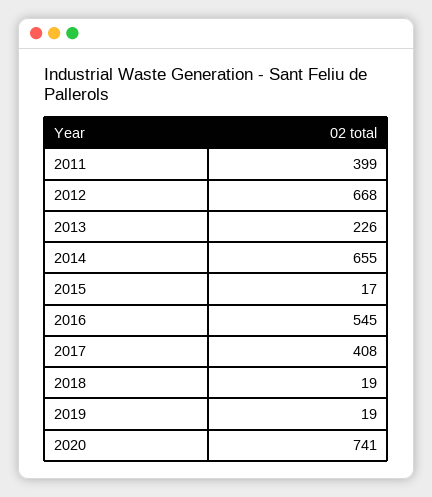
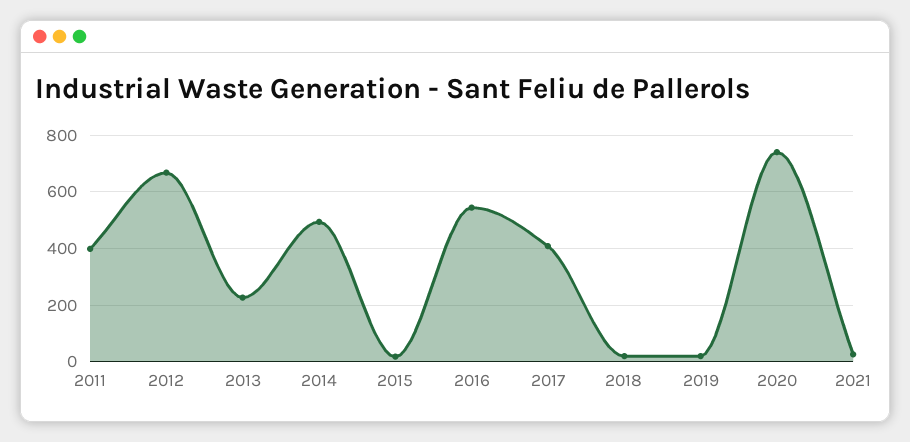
2014: 655 -> 500
2021: none -> 25

